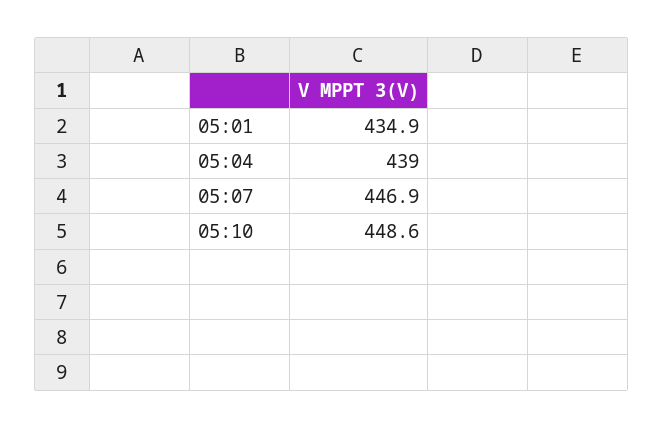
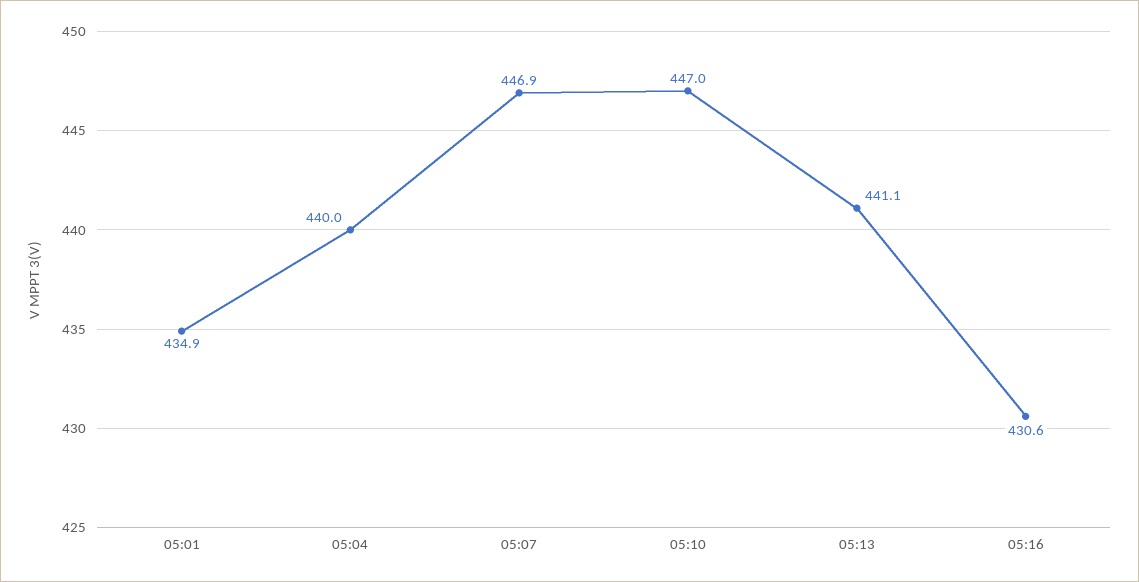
05:04: 439 -> 440
05:10: 448.6 -> 447
05:13: none -> 441.1
05:16: none -> 430.6

